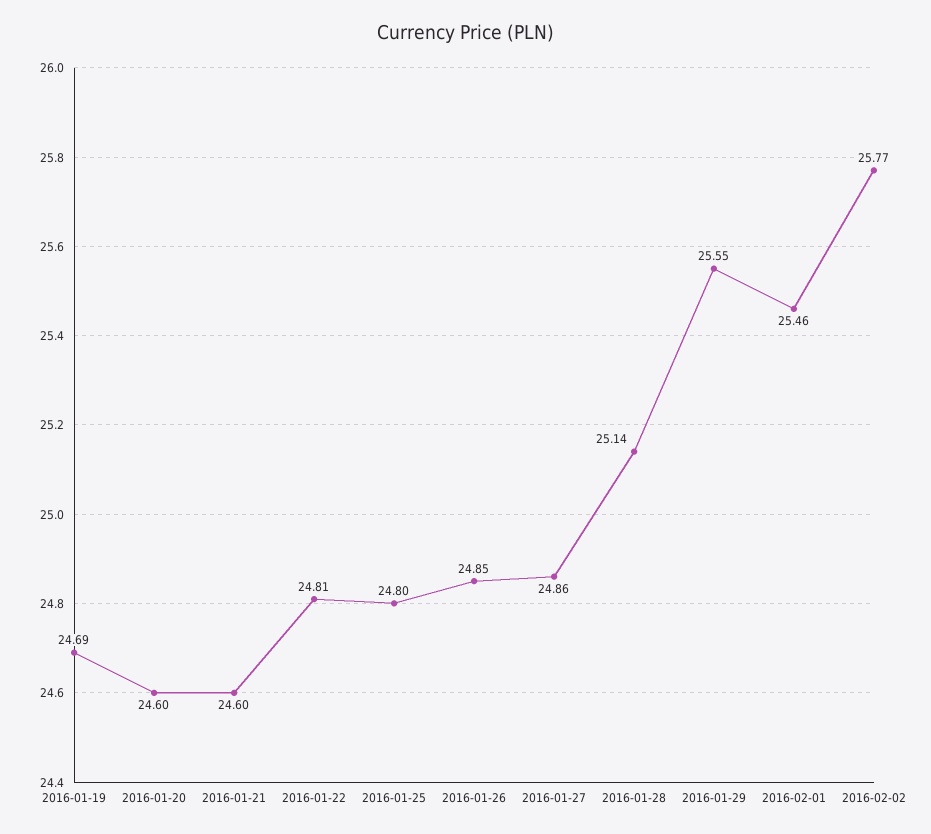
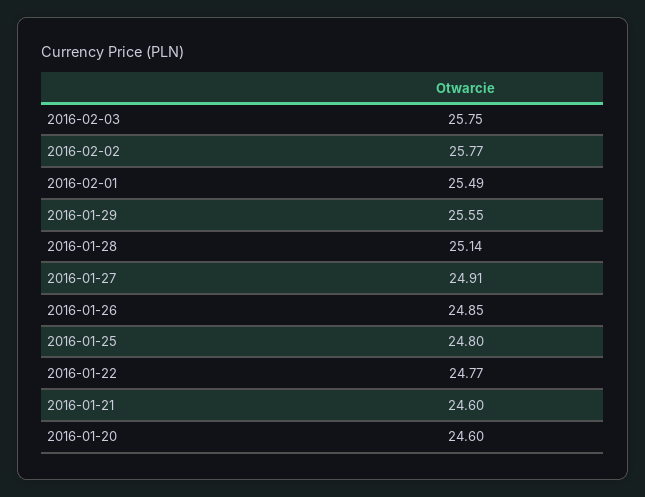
2016-01-19: 24.69 -> none
2016-01-22: 24.81 -> 24.77
2016-01-27: 24.86 -> 24.91
2016-02-01: 25.46 -> 25.49
2016-02-03: none -> 25.75

